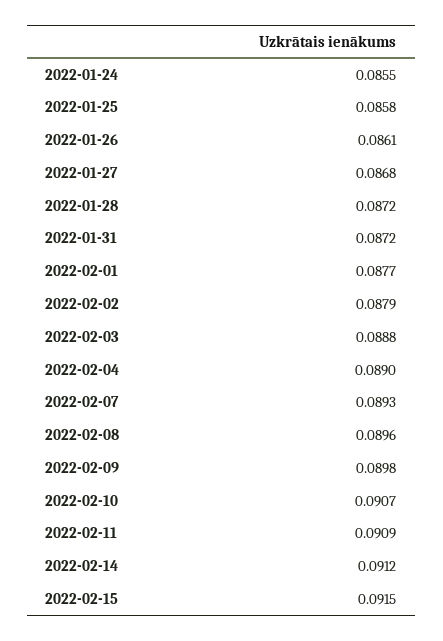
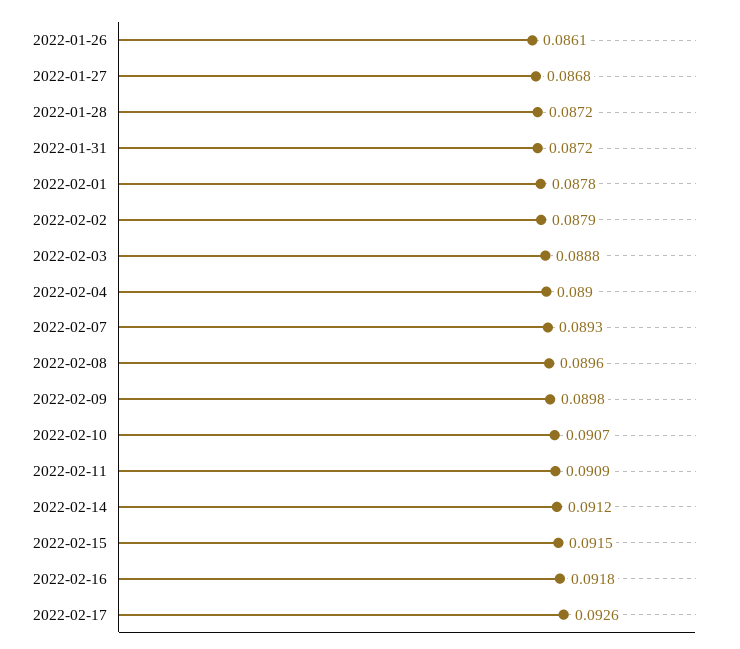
2022-01-24: 0.0855 -> none
2022-01-25: 0.0858 -> none
2022-02-01: 0.0877 -> 0.0878
2022-02-16: none -> 0.0918
2022-02-17: none -> 0.0926

